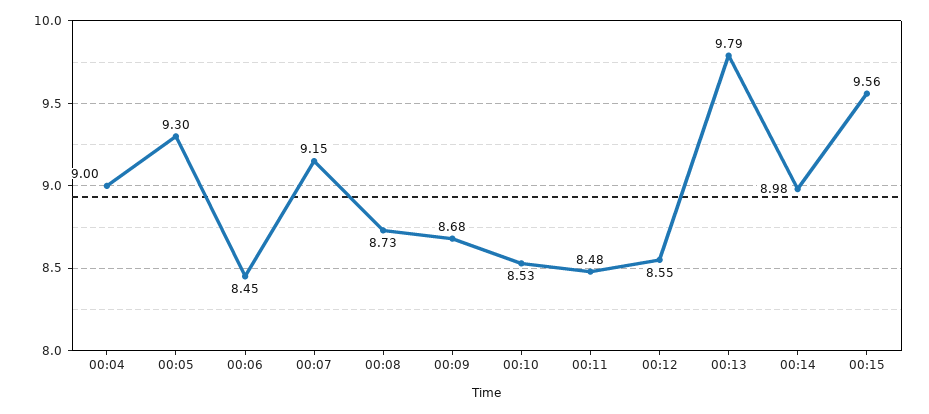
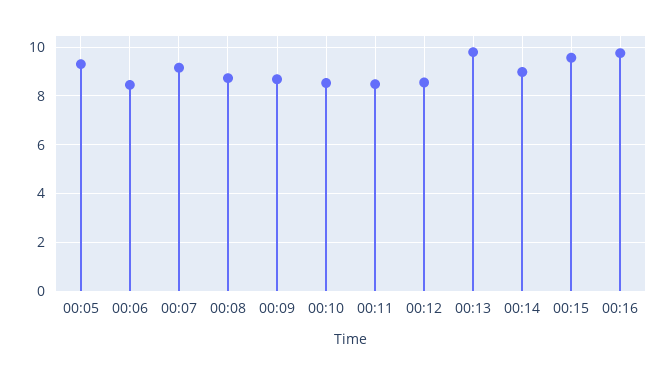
00:04: 9 -> none
00:16: none -> 9.75

